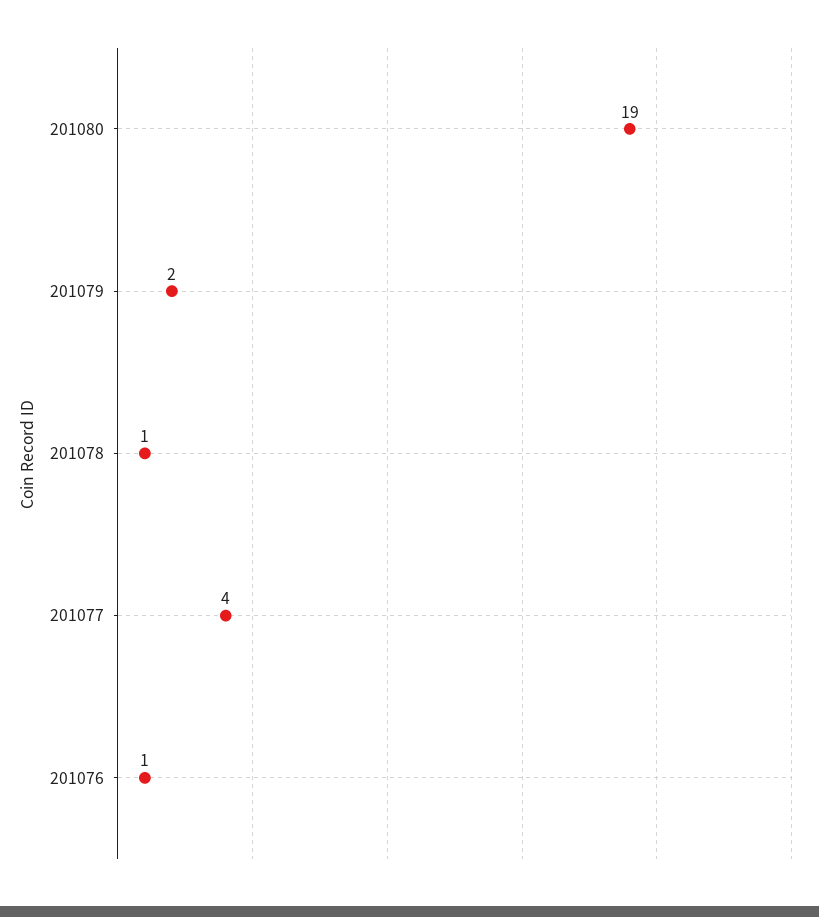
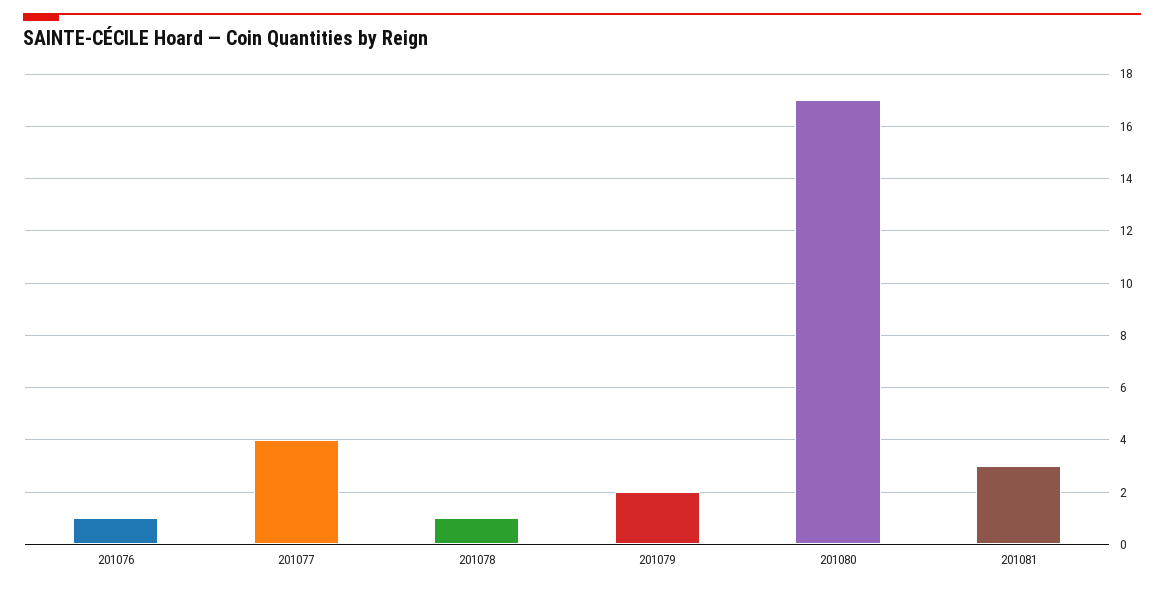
201080: 19 -> 17
201081: none -> 3

